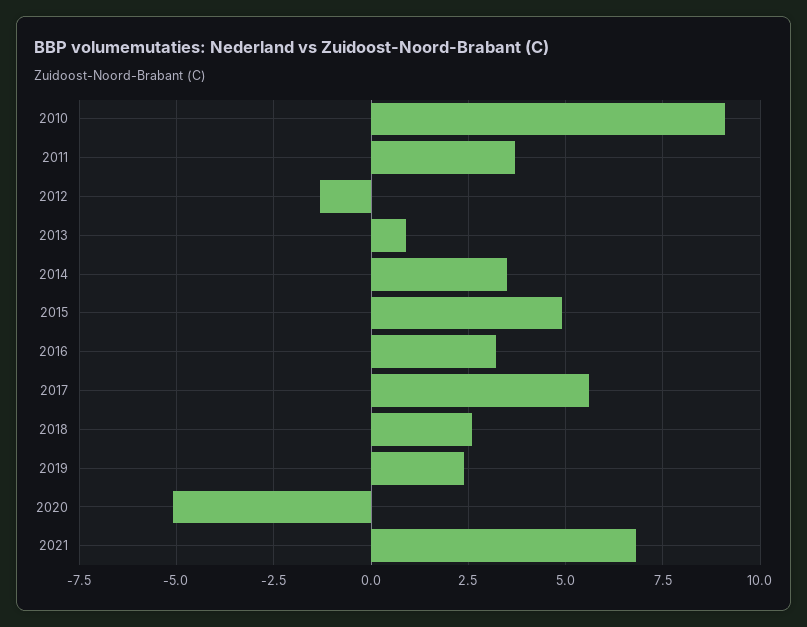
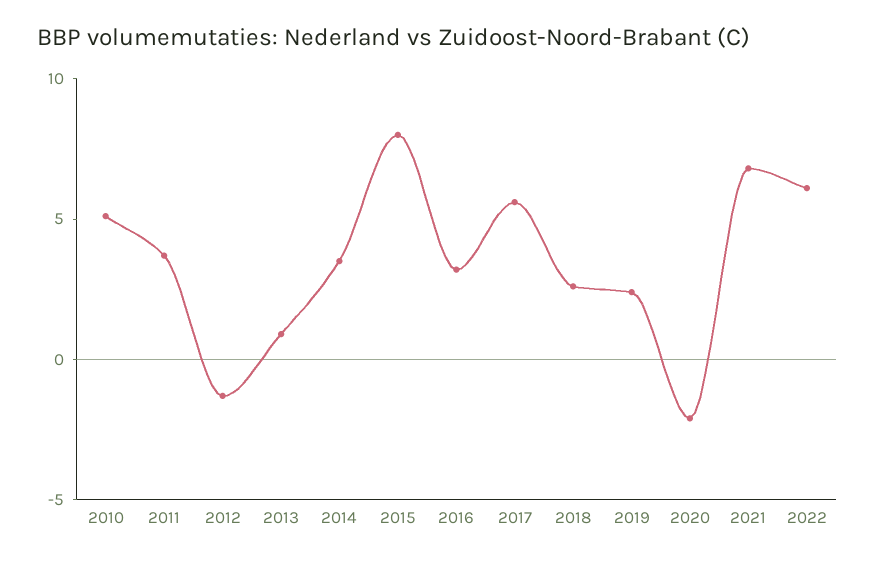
2010: 9 -> 5
2015: 5 -> 8
2020: -5 -> -2
2022: none -> 6

